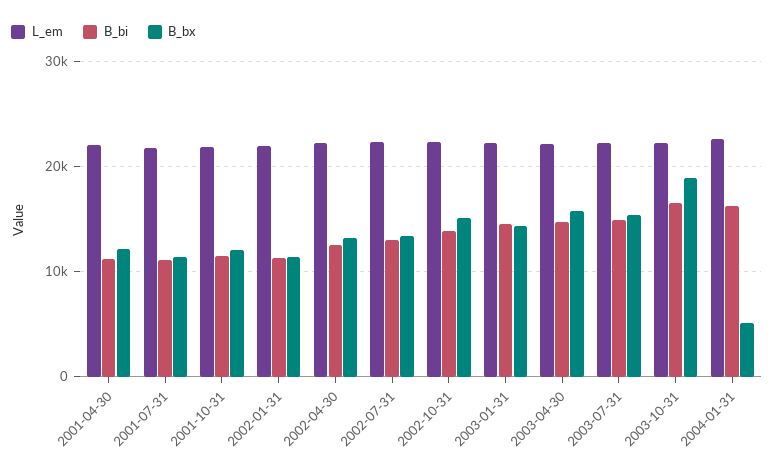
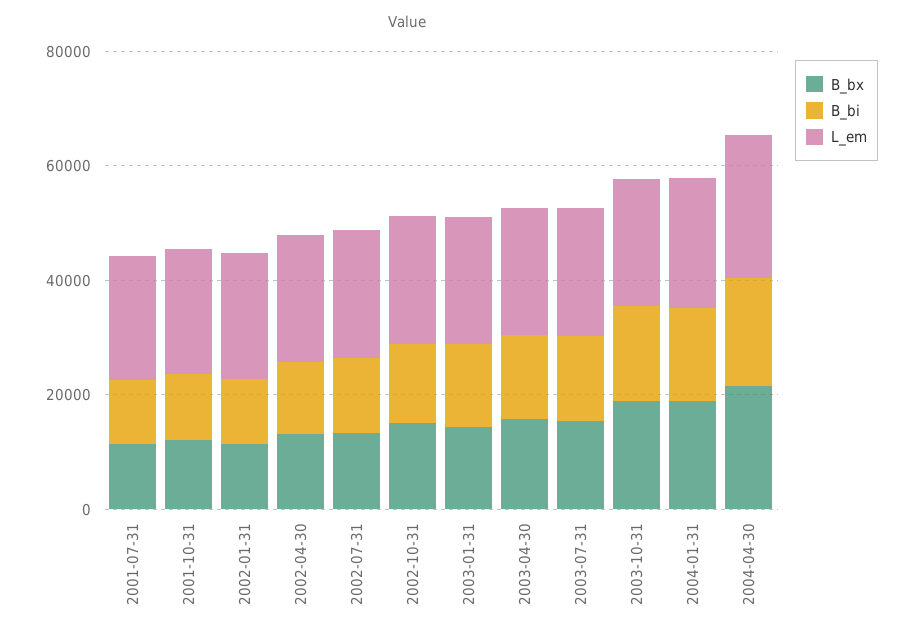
L_em, 2001-04-30: 22000 -> none
B_bi, 2001-04-30: 11000 -> none
B_bx, 2001-04-30: 12000 -> none
B_bx, 2004-01-31: 5000 -> 20000
B_bx, 2004-04-30: none -> 20000
B_bi, 2004-04-30: none -> 20000
L_em, 2004-04-30: none -> 25000

